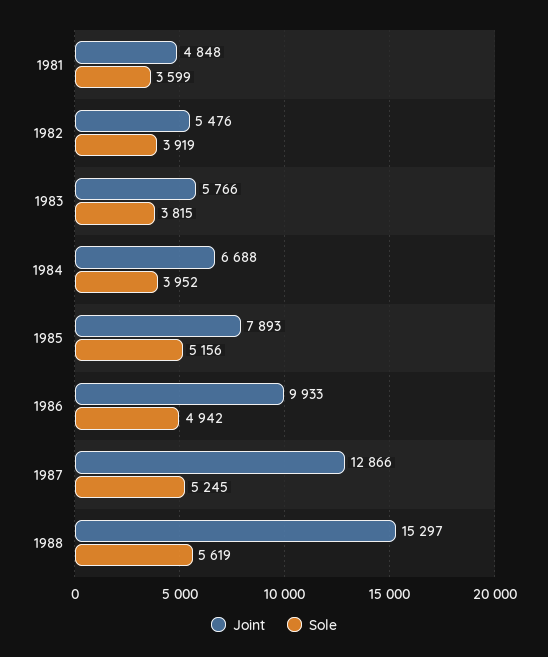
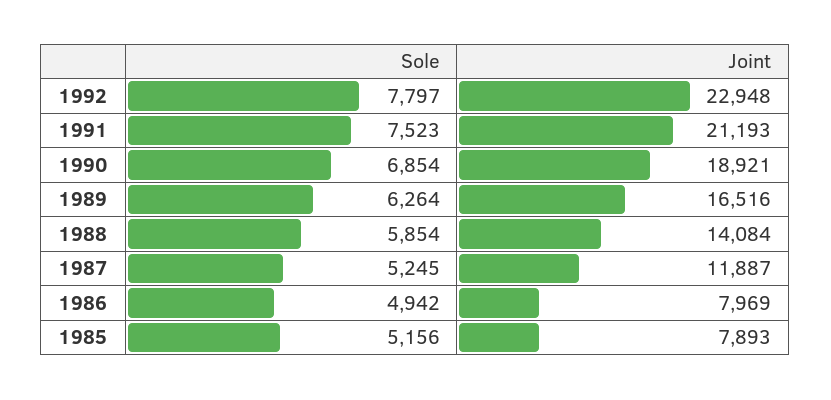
Joint, 1981: 4848 -> none
Sole, 1981: 3599 -> none
Joint, 1982: 5476 -> none
Sole, 1982: 3919 -> none
Joint, 1983: 5766 -> none
Sole, 1983: 3815 -> none
Joint, 1984: 6688 -> none
Sole, 1984: 3952 -> none
Joint, 1986: 9933 -> 7969
Joint, 1987: 12866 -> 11887
Joint, 1988: 15297 -> 14084
Sole, 1988: 5619 -> 5854
Sole, 1992: none -> 7797
Joint, 1992: none -> 22948
Sole, 1991: none -> 7523
Joint, 1991: none -> 21193
Sole, 1990: none -> 6854
Joint, 1990: none -> 18921
Sole, 1989: none -> 6264
Joint, 1989: none -> 16516

